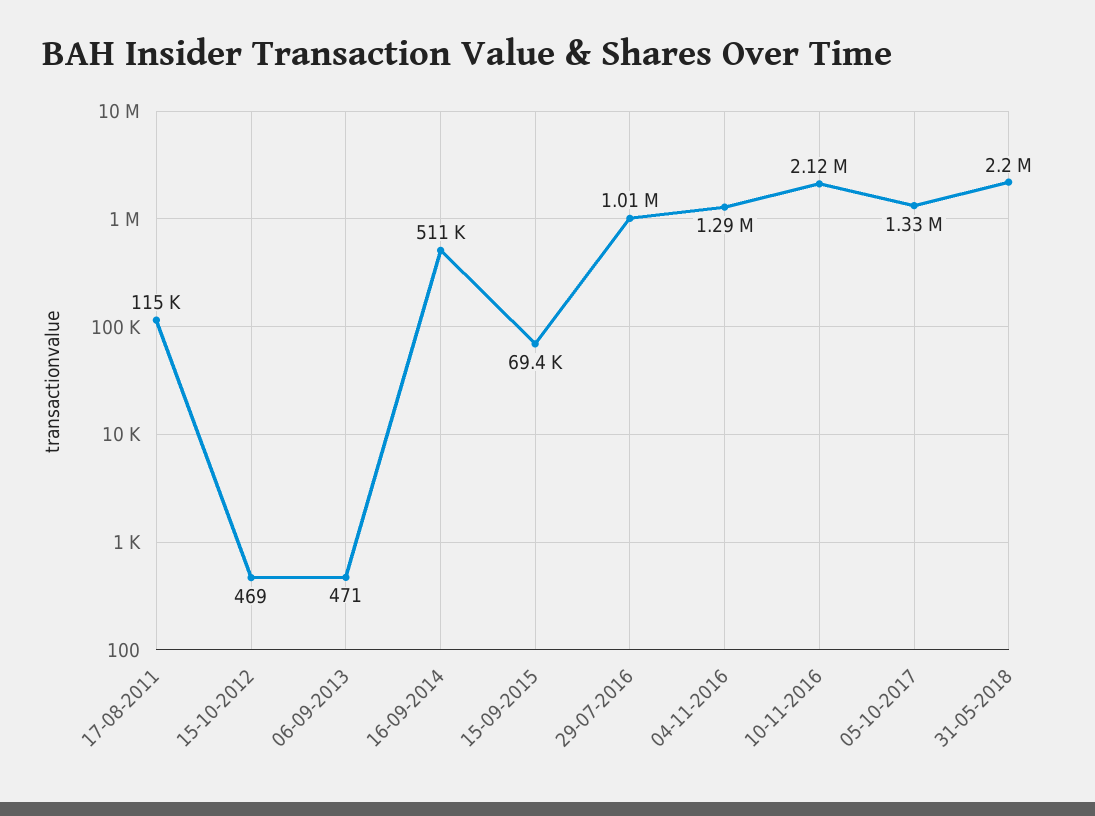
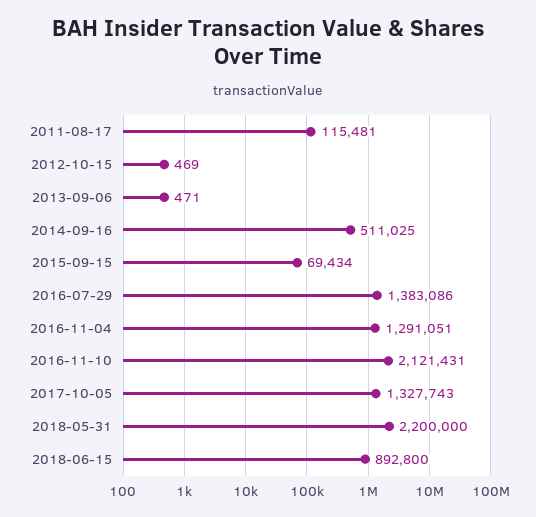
29-07-2016: 1010000 -> 1383086
2018-06-15: none -> 892800

